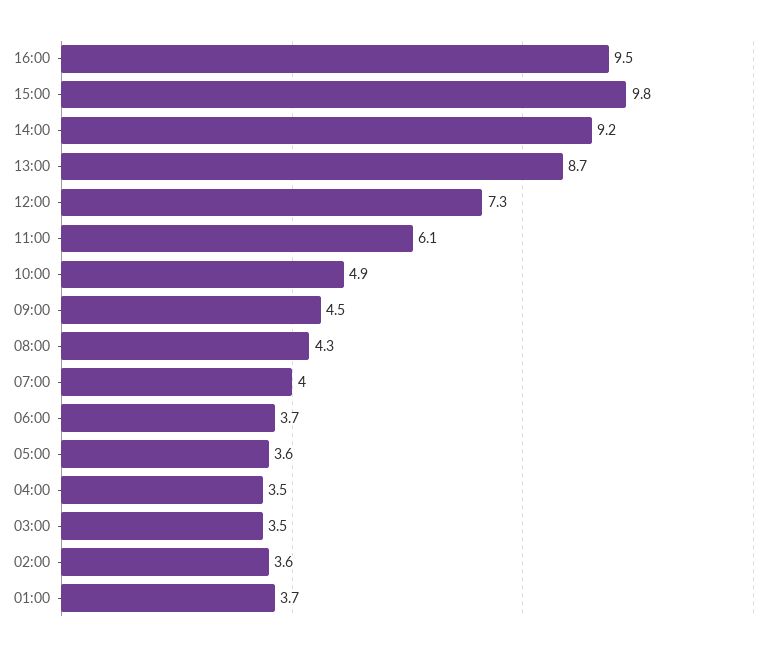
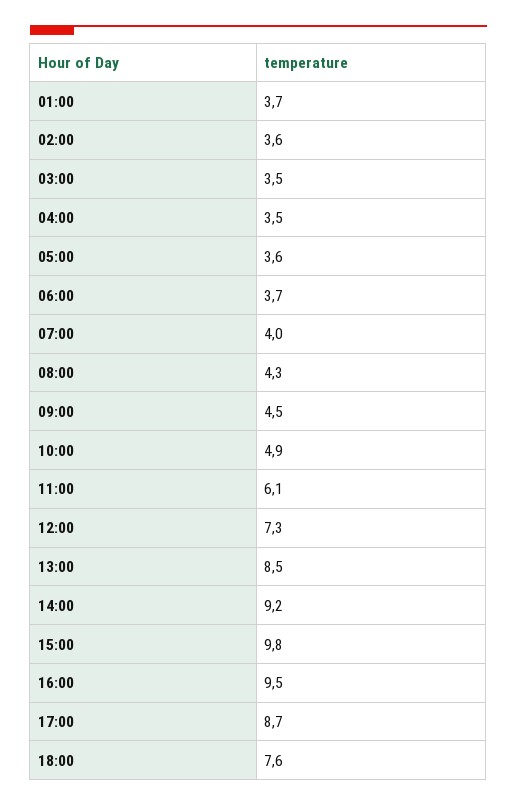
13:00: 8.7 -> 8.5
17:00: none -> 8.7
18:00: none -> 7.6

